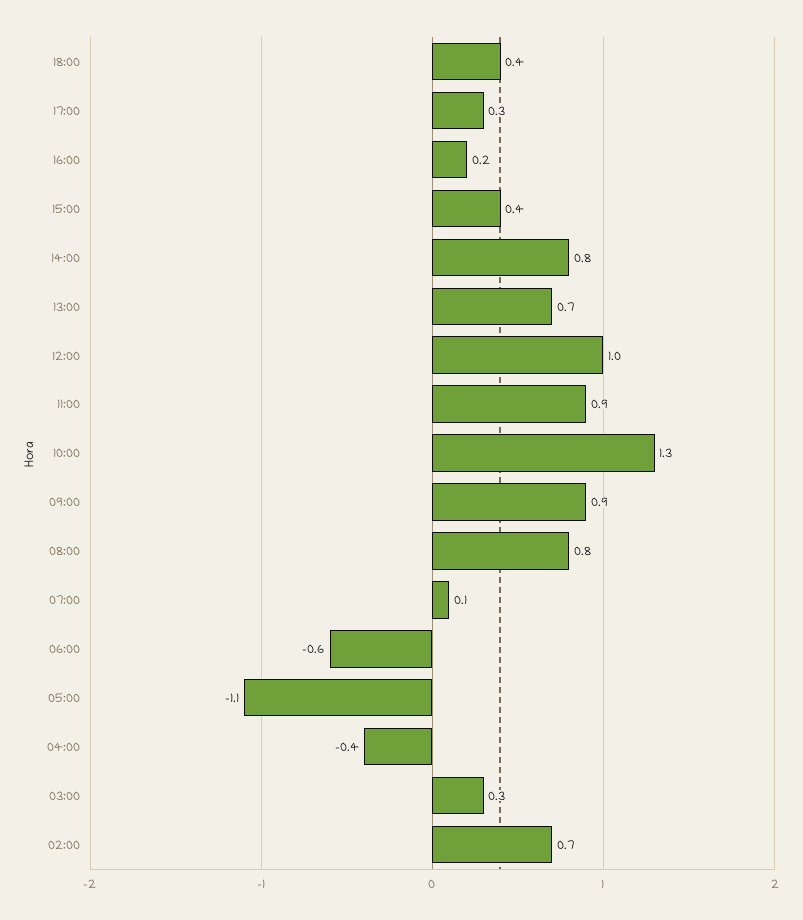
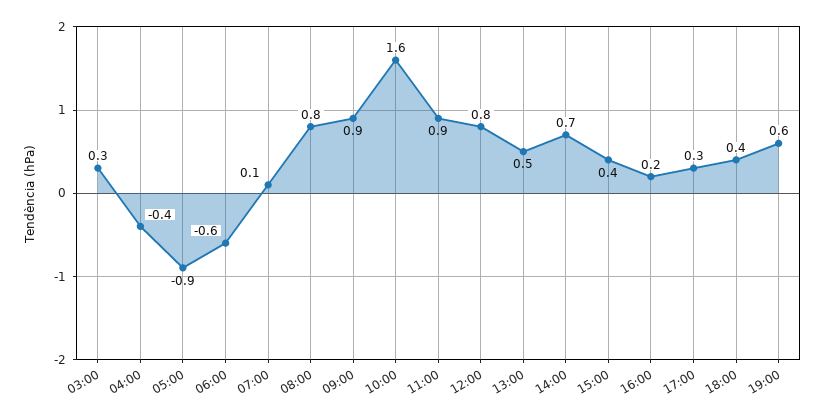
14:00: 0.8 -> 0.7
13:00: 0.7 -> 0.5
12:00: 1 -> 0.8
10:00: 1.3 -> 1.6
05:00: -1.1 -> -0.9
02:00: 0.7 -> none
19:00: none -> 0.6

